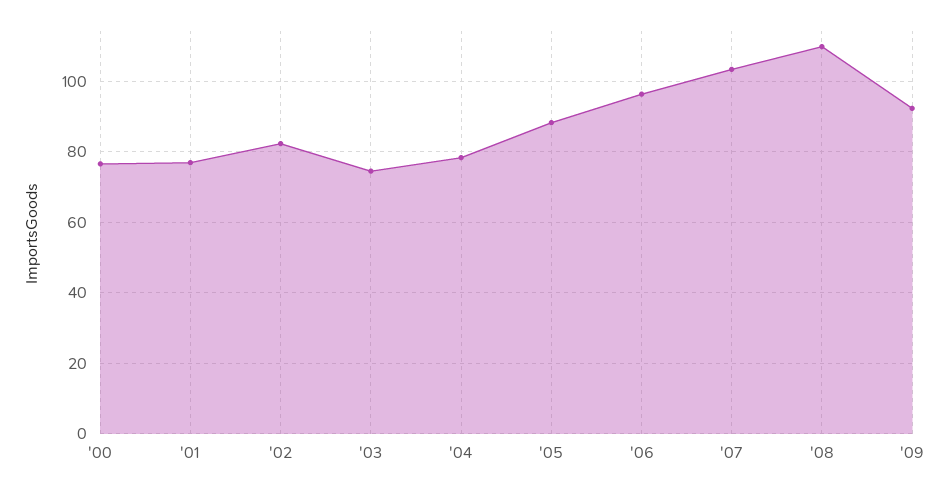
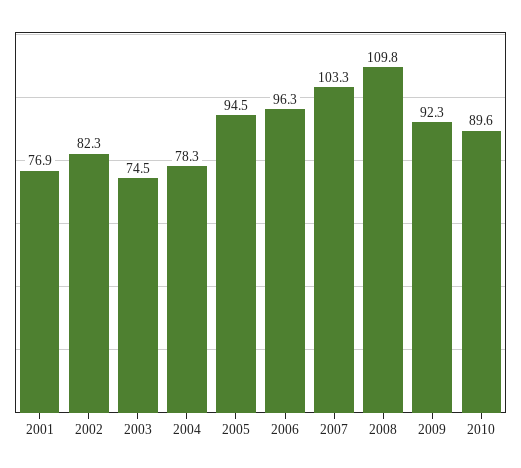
'00: 76 -> none
'05: 88 -> 94.5
2010: none -> 89.6

